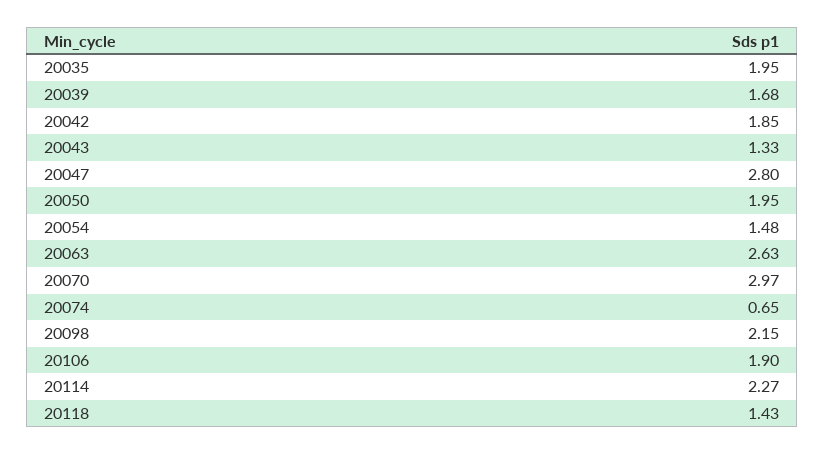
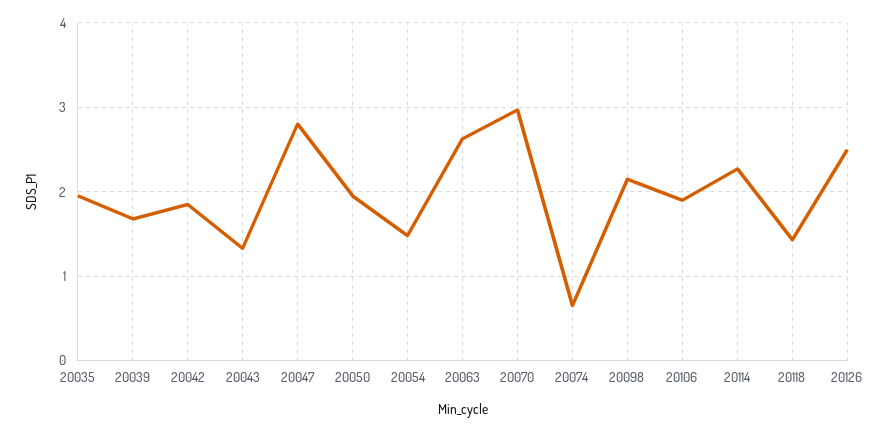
20126: none -> 2.5

